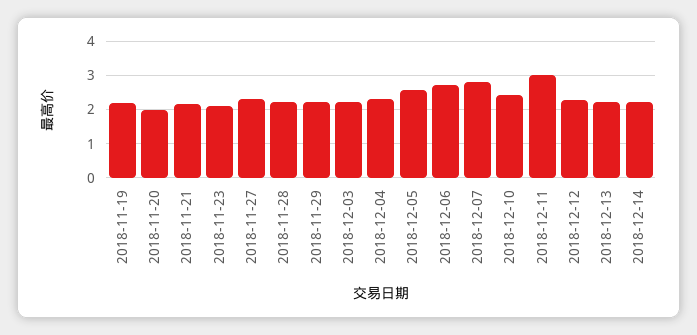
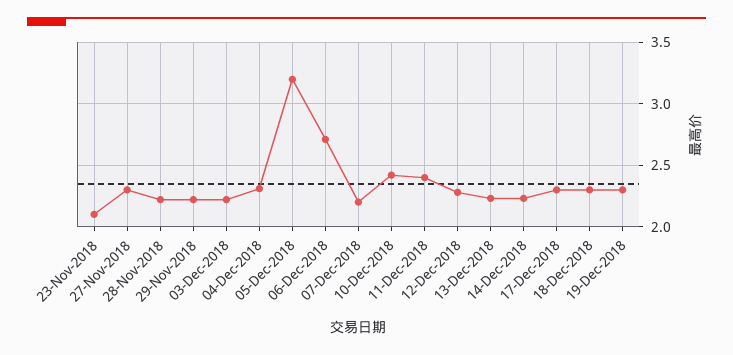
2018-11-19: 2.2 -> none
2018-11-20: 2 -> none
2018-11-21: 2.2 -> none
2018-12-05: 2.6 -> 3.2
2018-12-07: 2.8 -> 2.2
2018-12-11: 3 -> 2.4
17-Dec-2018: none -> 2.3
18-Dec-2018: none -> 2.3
19-Dec-2018: none -> 2.3

